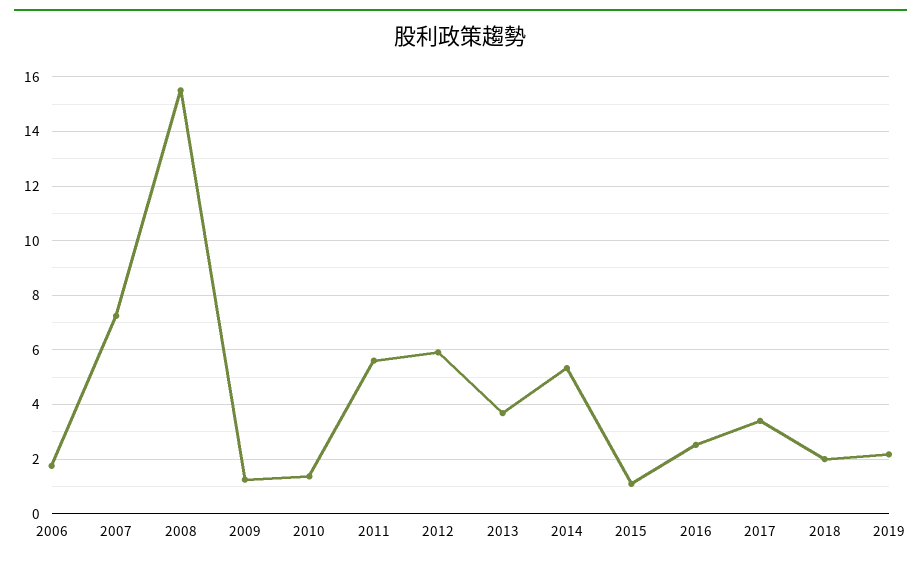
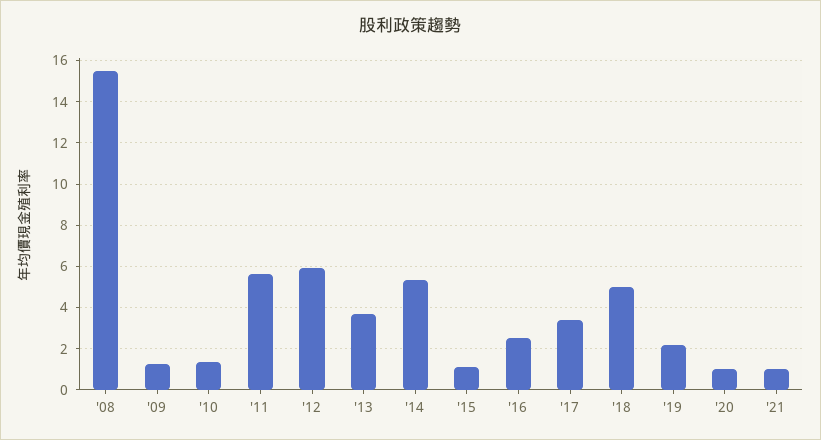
2006: 1.75 -> none
2007: 7.25 -> none
2018: 2 -> 5
'20: none -> 1
'21: none -> 1

